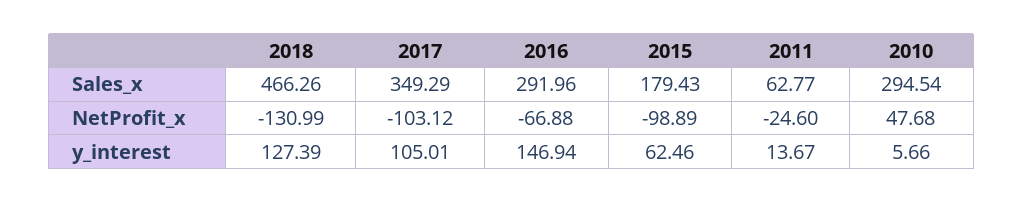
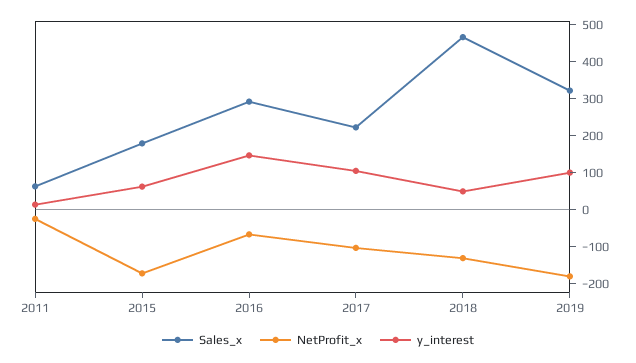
Sales_x, 2017: 349.29 -> 225
Sales_x, 2010: 294.54 -> none
NetProfit_x, 2015: -98.89 -> -175
NetProfit_x, 2010: 47.68 -> none
y_interest, 2018: 127.39 -> 50
y_interest, 2010: 5.66 -> none
Sales_x, 2019: none -> 325
NetProfit_x, 2019: none -> -175
y_interest, 2019: none -> 100

